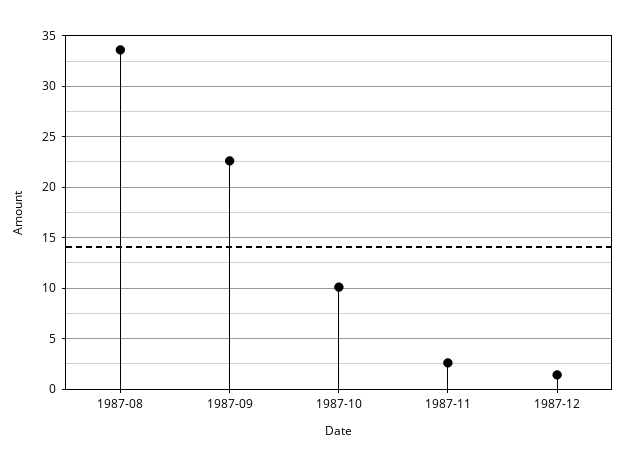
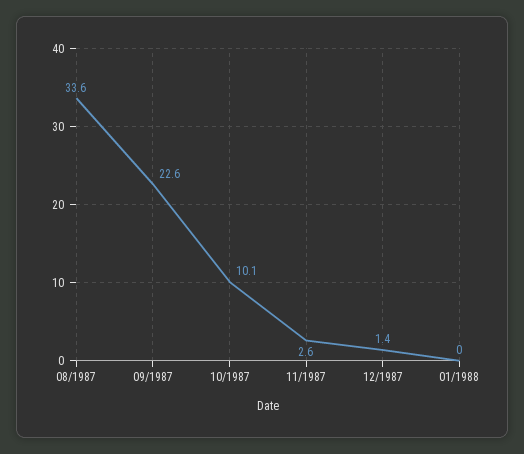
01/1988: none -> 0

